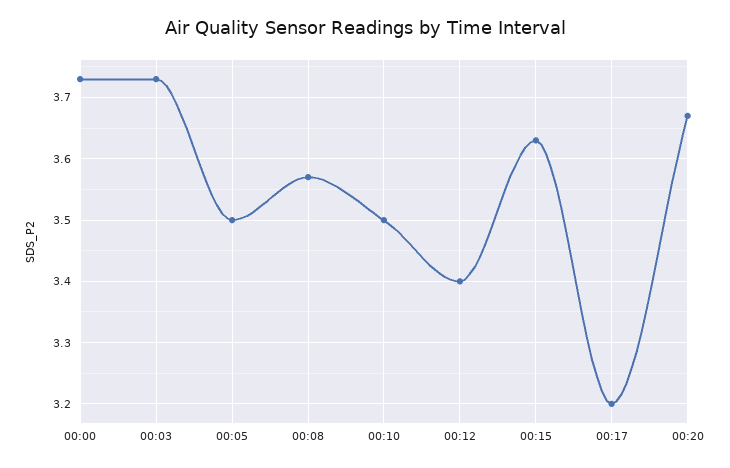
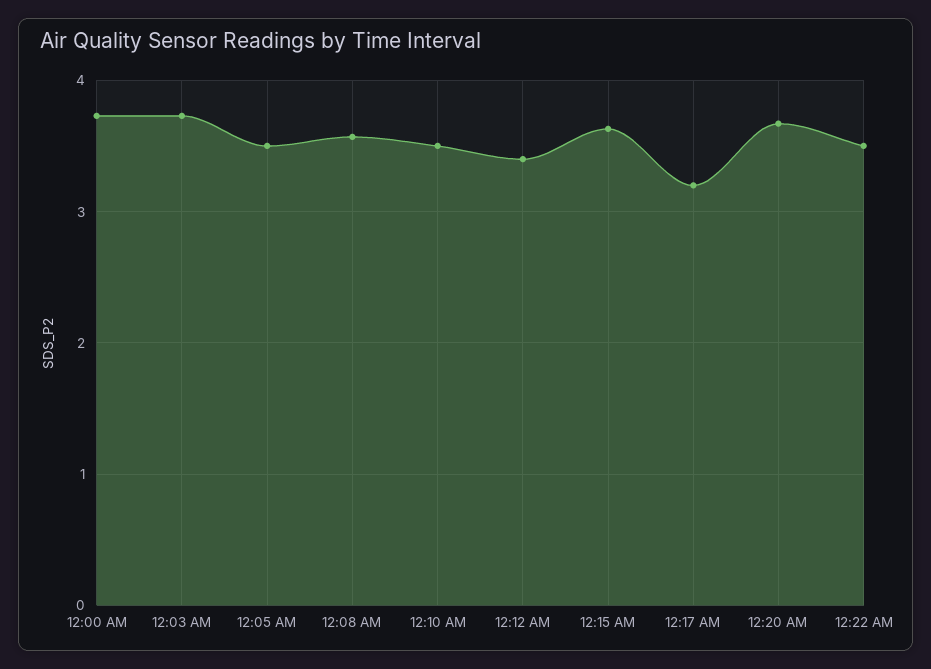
12:22 AM: none -> 3.5

